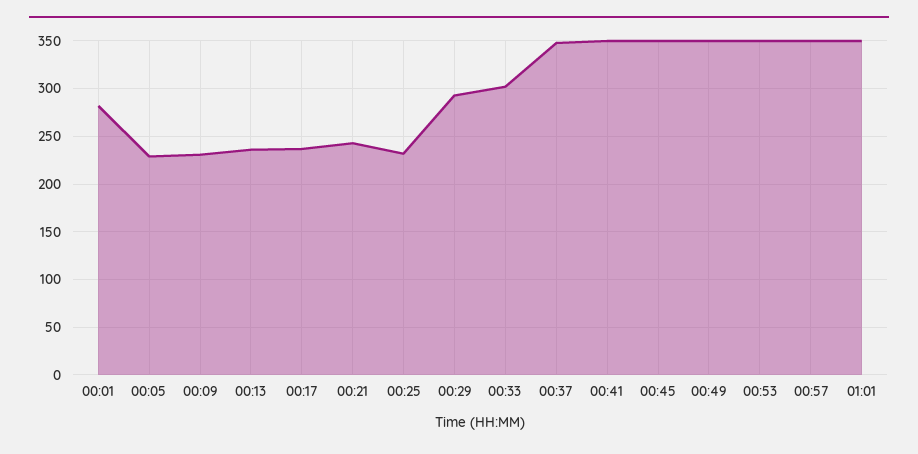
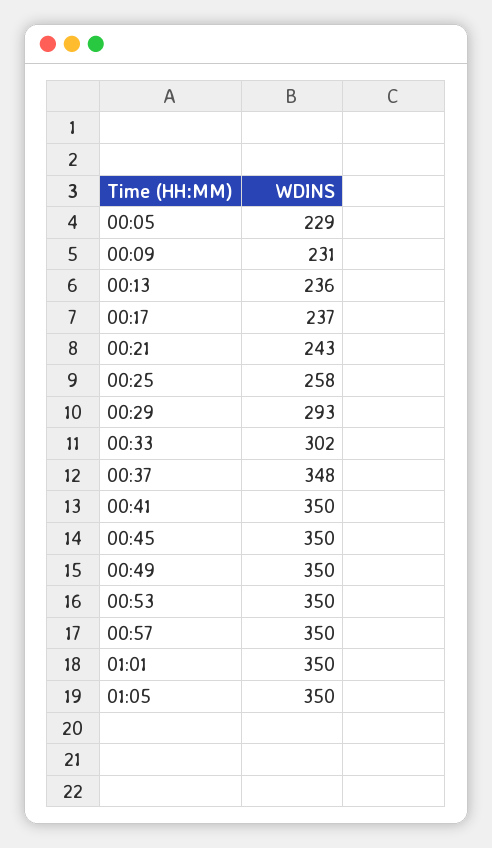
00:01: 280 -> none
00:25: 230 -> 258
01:05: none -> 350

